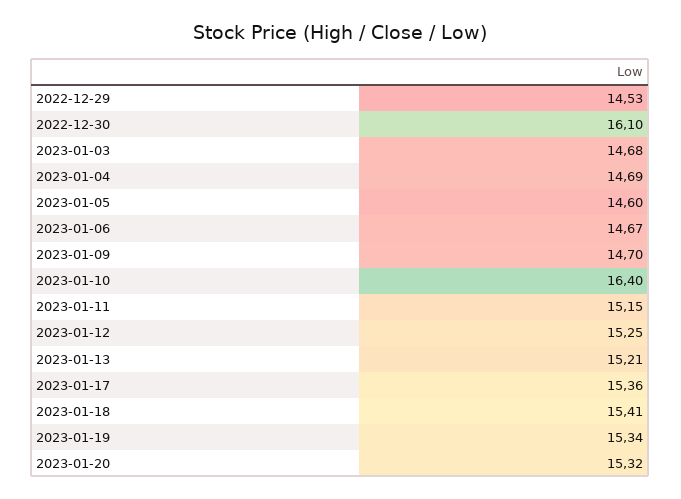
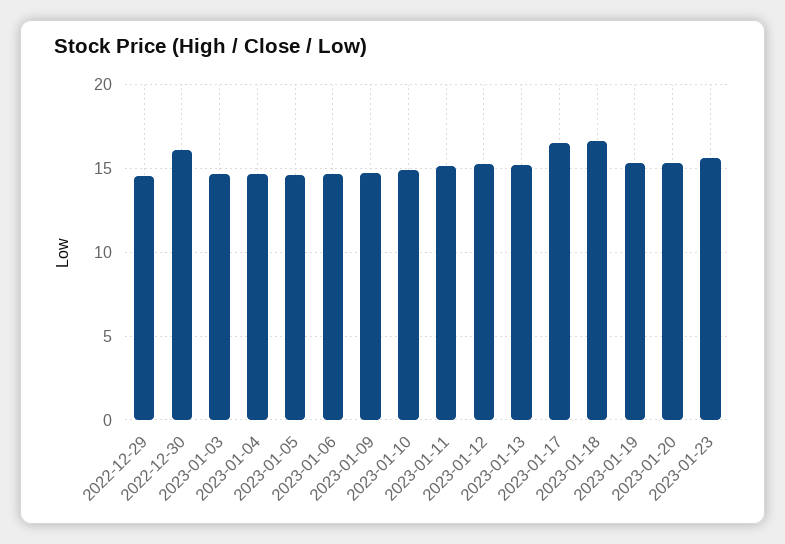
2023-01-10: 16.4 -> 15
2023-01-17: 15.36 -> 16.5
2023-01-18: 15.41 -> 16.5
2023-01-23: none -> 15.5

